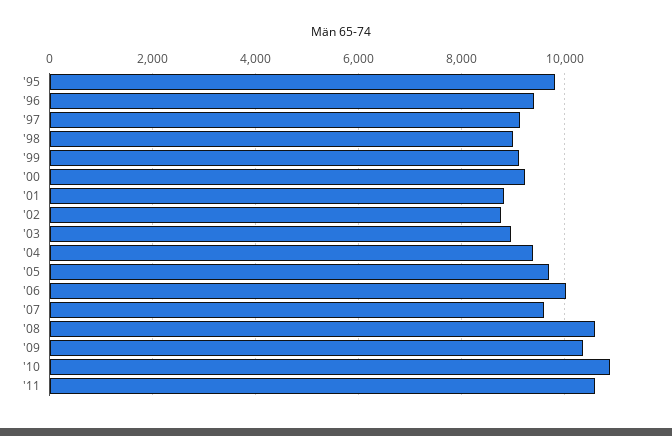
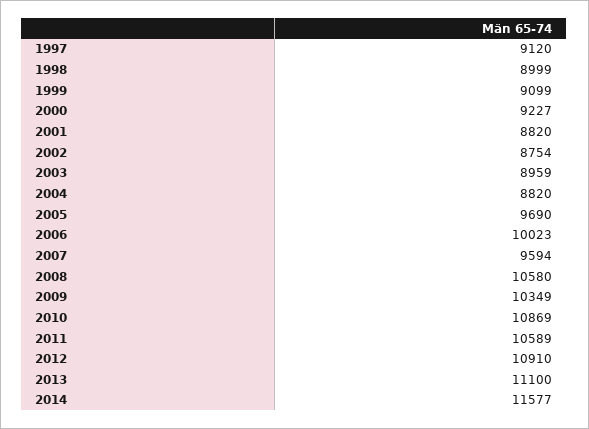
'95: 9800 -> none
'96: 9400 -> none
'04: 9400 -> 8820
2012: none -> 10910
2013: none -> 11100
2014: none -> 11577

